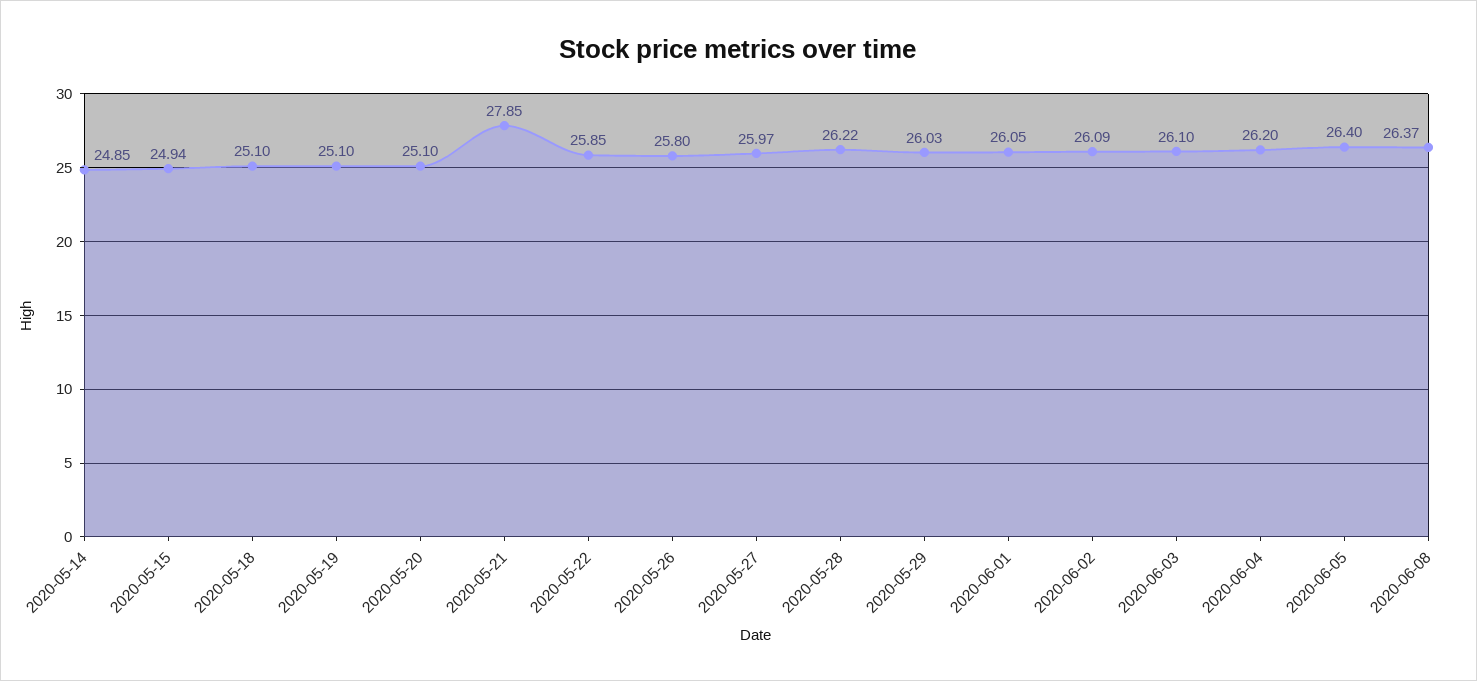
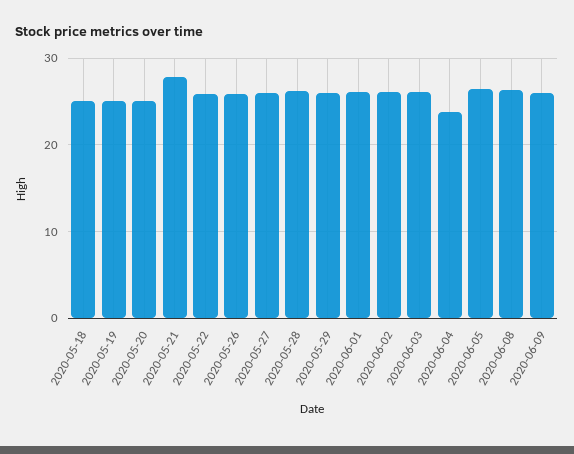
2020-05-14: 24.85 -> none
2020-05-15: 24.94 -> none
2020-06-04: 26.2 -> 24
2020-06-09: none -> 26

